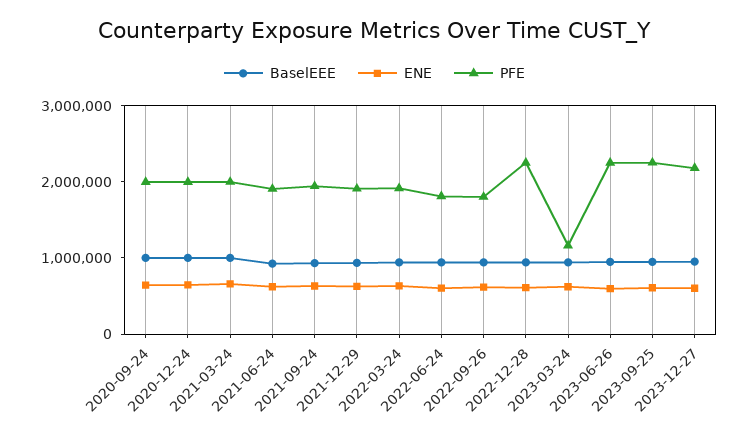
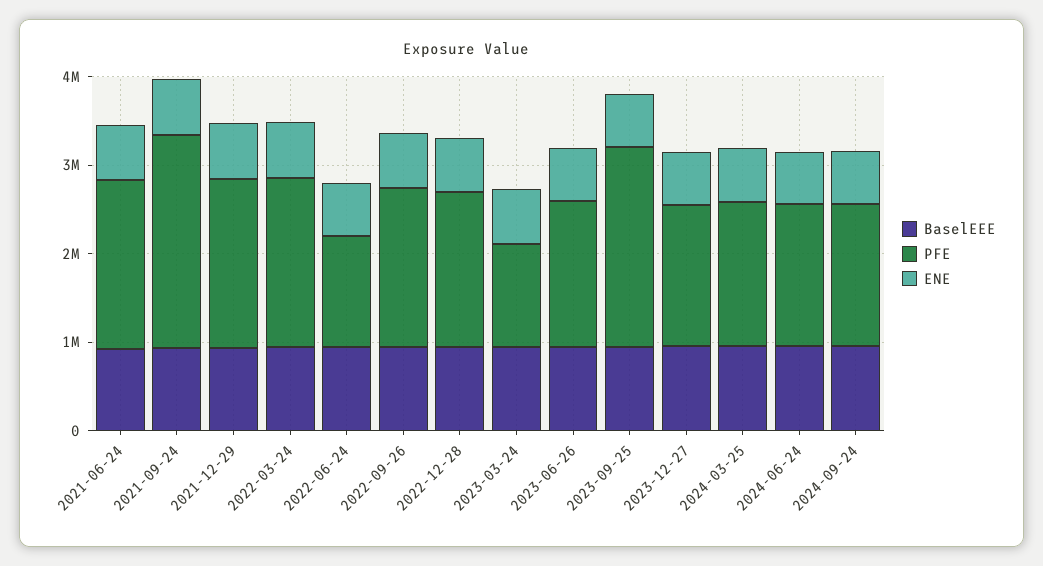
BaselEEE, 2020-09-24: 1000000 -> none
ENE, 2020-09-24: 600000 -> none
PFE, 2020-09-24: 2000000 -> none
BaselEEE, 2020-12-24: 1000000 -> none
ENE, 2020-12-24: 600000 -> none
PFE, 2020-12-24: 2000000 -> none
BaselEEE, 2021-03-24: 1000000 -> none
ENE, 2021-03-24: 600000 -> none
PFE, 2021-03-24: 2000000 -> none
PFE, 2021-09-24: 2000000 -> 2400000
PFE, 2022-06-24: 1800000 -> 1200000
PFE, 2022-12-28: 2200000 -> 1800000
PFE, 2023-06-26: 2200000 -> 1600000
PFE, 2023-12-27: 2200000 -> 1600000
BaselEEE, 2024-03-25: none -> 1000000
PFE, 2024-03-25: none -> 1600000
ENE, 2024-03-25: none -> 600000
BaselEEE, 2024-06-24: none -> 1000000
PFE, 2024-06-24: none -> 1600000
ENE, 2024-06-24: none -> 600000
BaselEEE, 2024-09-24: none -> 1000000
PFE, 2024-09-24: none -> 1600000
ENE, 2024-09-24: none -> 600000

